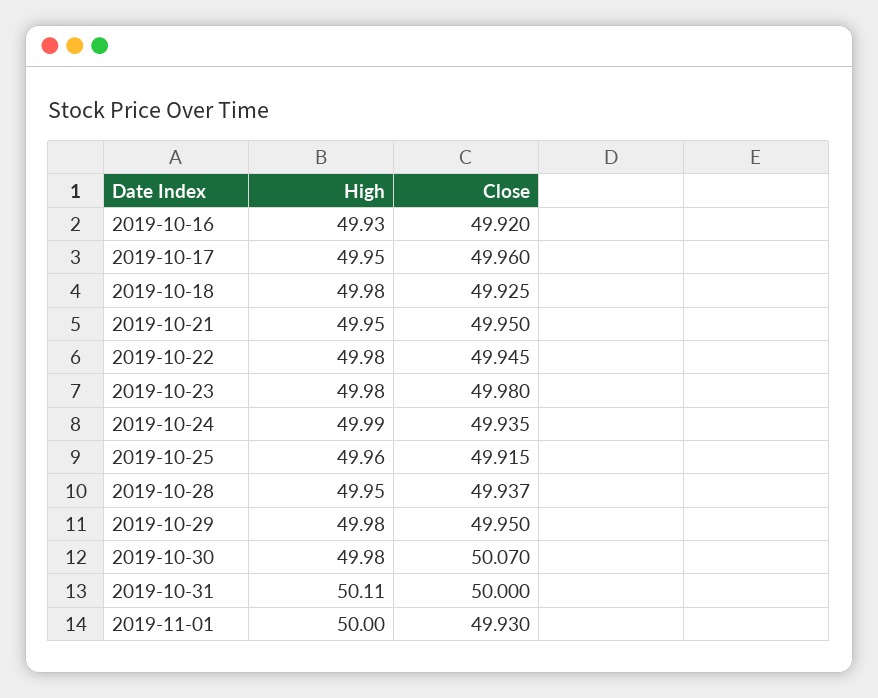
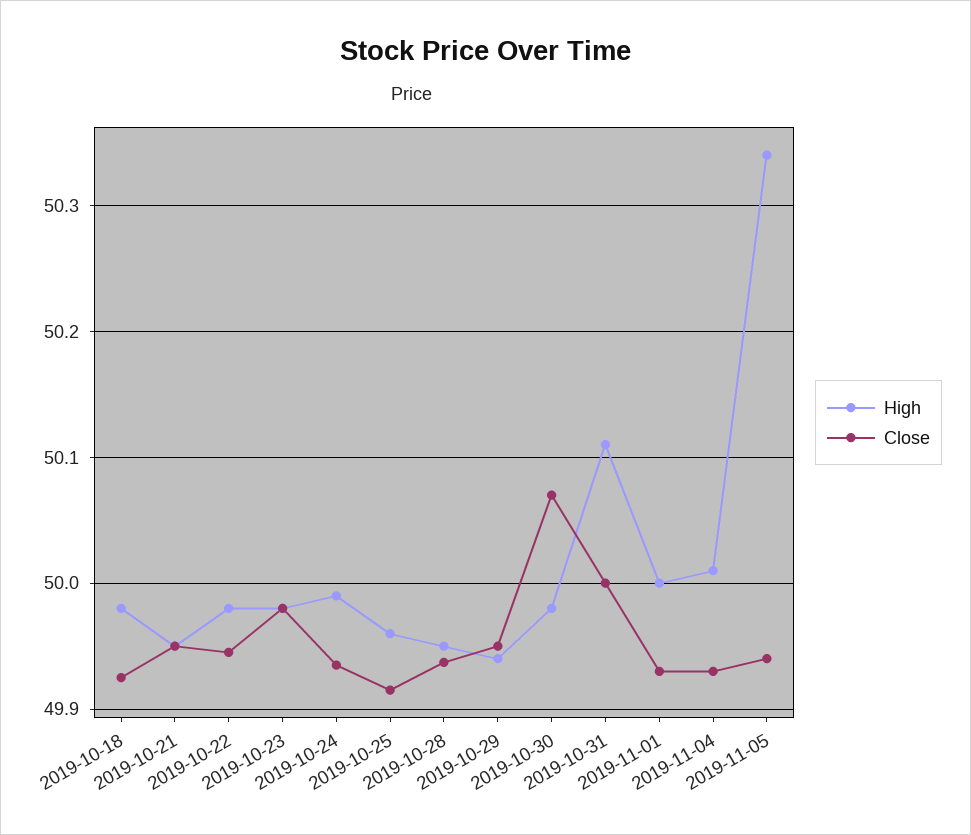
High, 2019-10-16: 49.93 -> none
Close, 2019-10-16: 49.92 -> none
High, 2019-10-17: 49.95 -> none
Close, 2019-10-17: 49.96 -> none
High, 2019-10-29: 49.98 -> 49.94
High, 2019-11-04: none -> 50.01
Close, 2019-11-04: none -> 49.93
High, 2019-11-05: none -> 50.34
Close, 2019-11-05: none -> 49.94

